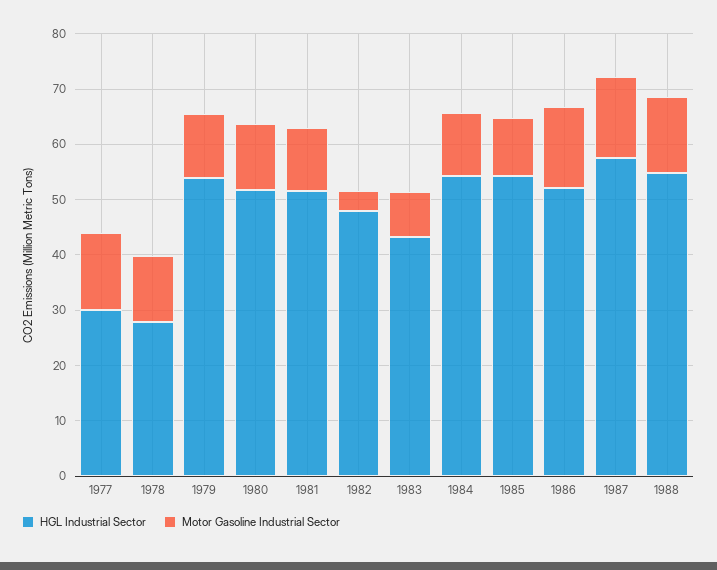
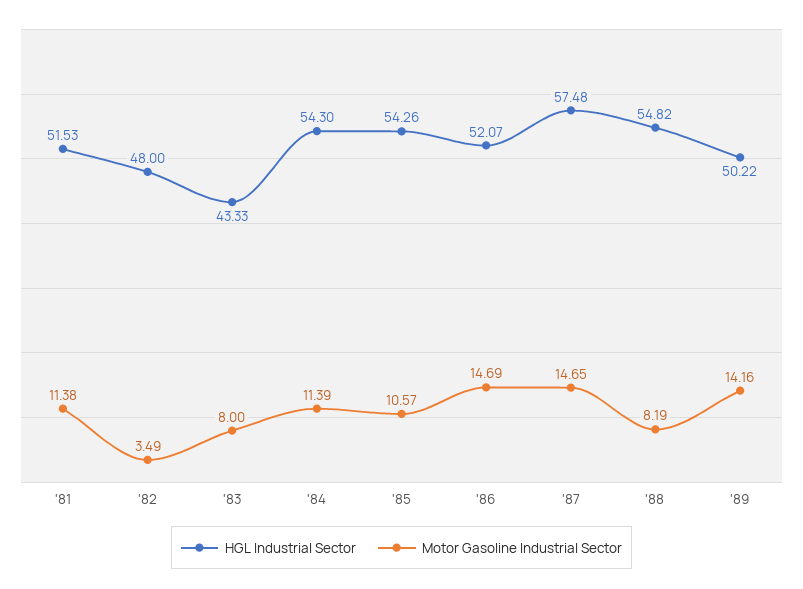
HGL Industrial Sector, 1977: 30 -> none
Motor Gasoline Industrial Sector, 1977: 14 -> none
HGL Industrial Sector, 1978: 28 -> none
Motor Gasoline Industrial Sector, 1978: 12 -> none
HGL Industrial Sector, 1979: 54 -> none
Motor Gasoline Industrial Sector, 1979: 12 -> none
HGL Industrial Sector, 1980: 52 -> none
Motor Gasoline Industrial Sector, 1980: 12 -> none
Motor Gasoline Industrial Sector, 1988: 14 -> 8.19
HGL Industrial Sector, '89: none -> 50.22
Motor Gasoline Industrial Sector, '89: none -> 14.16

